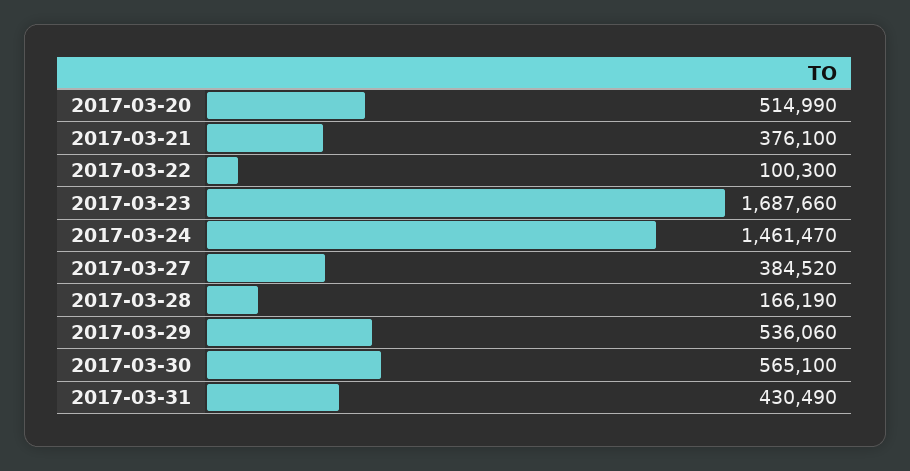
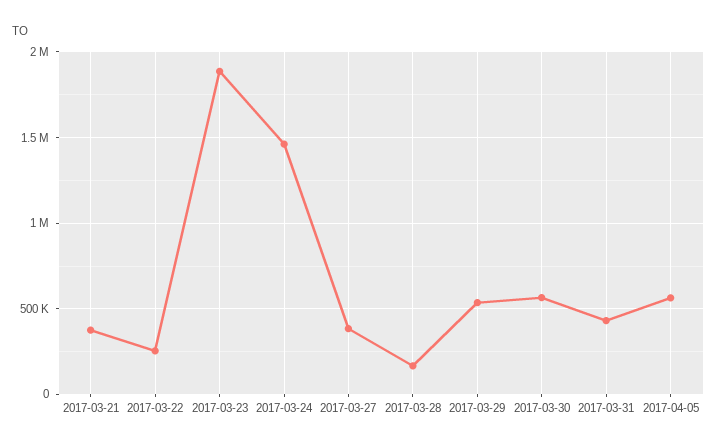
2017-03-20: 514990 -> none
2017-03-22: 100300 -> 250000
2017-03-23: 1687660 -> 1900000
2017-04-05: none -> 550000

